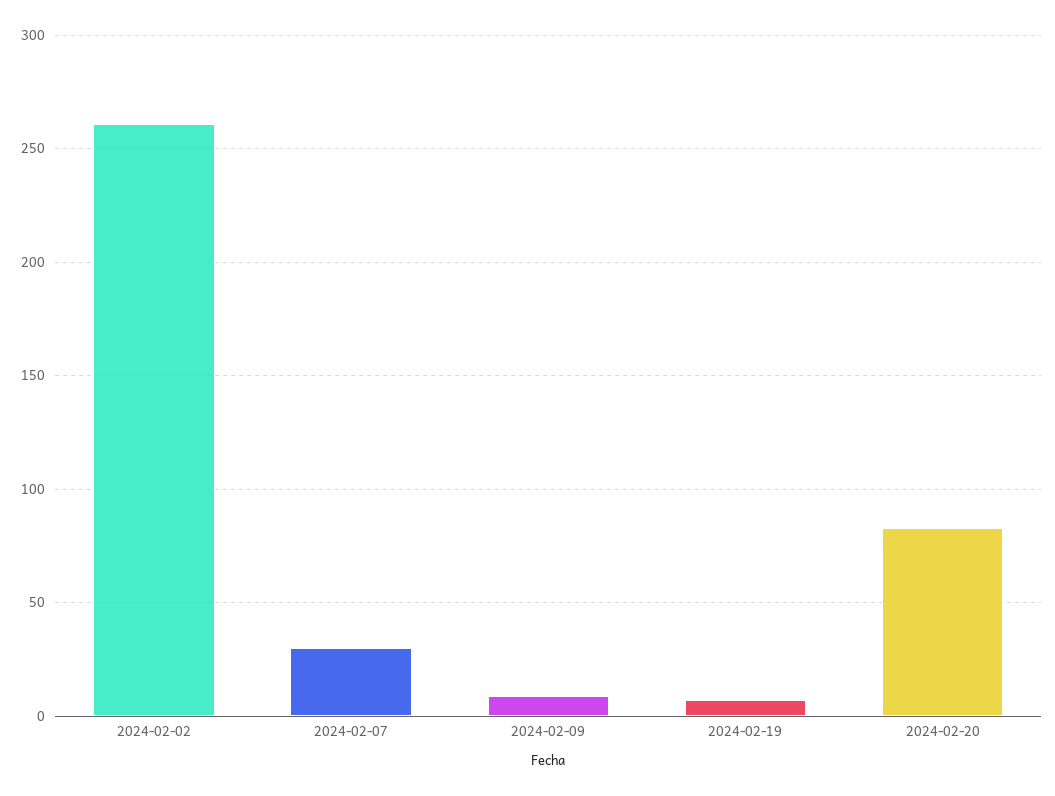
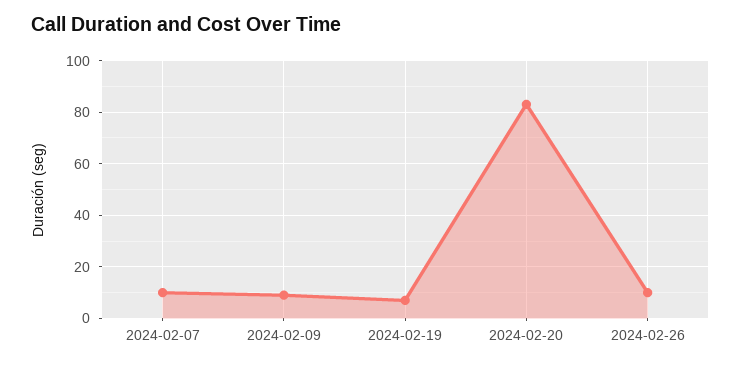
2024-02-02: 260 -> none
2024-02-07: 30 -> 10
2024-02-26: none -> 10

